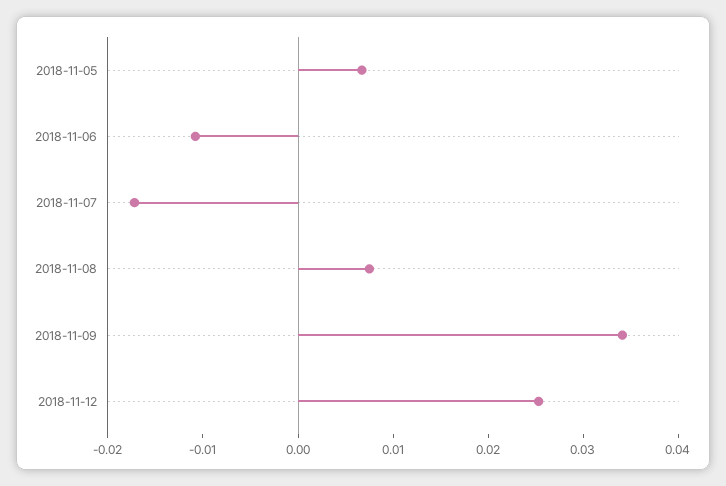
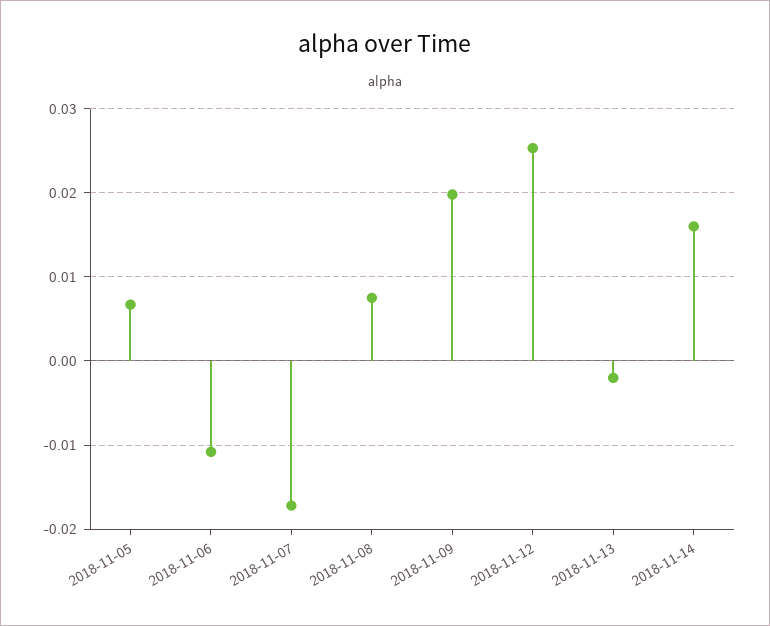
2018-11-09: 0.034 -> 0.02
2018-11-13: none -> -0.002
2018-11-14: none -> 0.016

